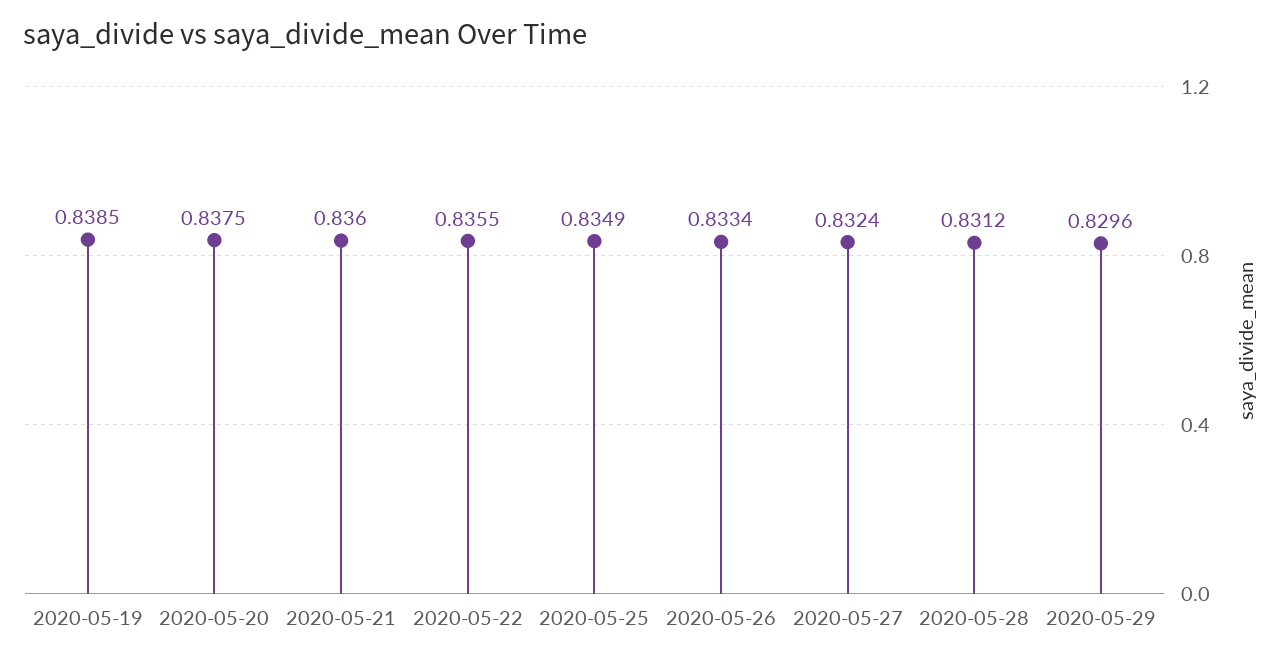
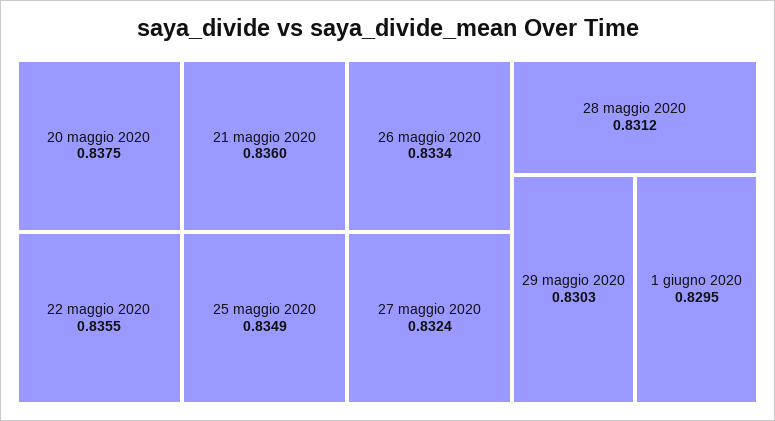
2020-05-19: 0.8385 -> none
2020-05-29: 0.8296 -> 0.8303
1 giugno 2020: none -> 0.8295

